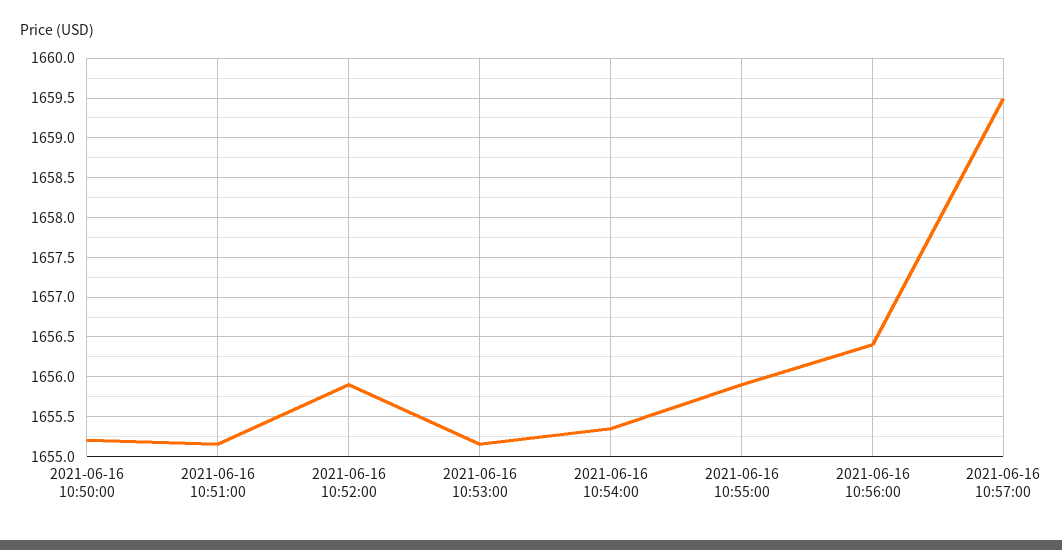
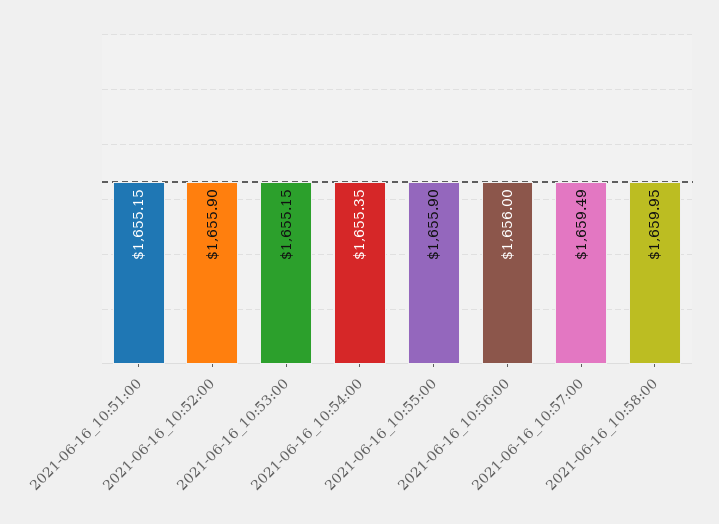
2021-06-16 10:50:00: 1655.2 -> none
2021-06-16 10:56:00: 1656.4 -> 1656
2021-06-16_10:58:00: none -> 1659.95

